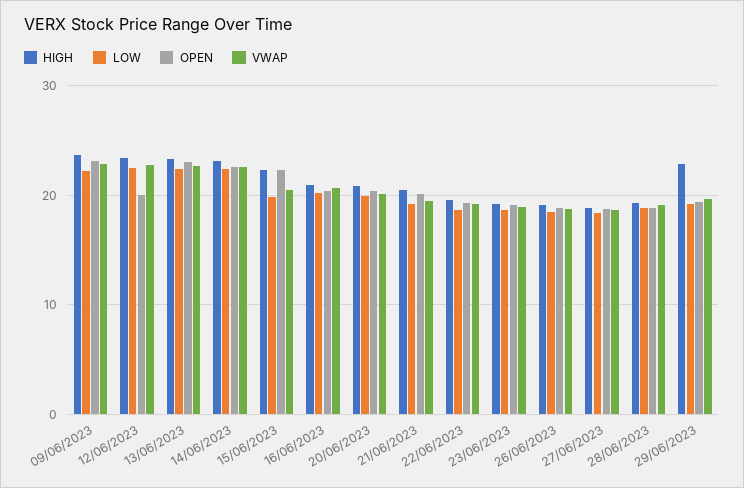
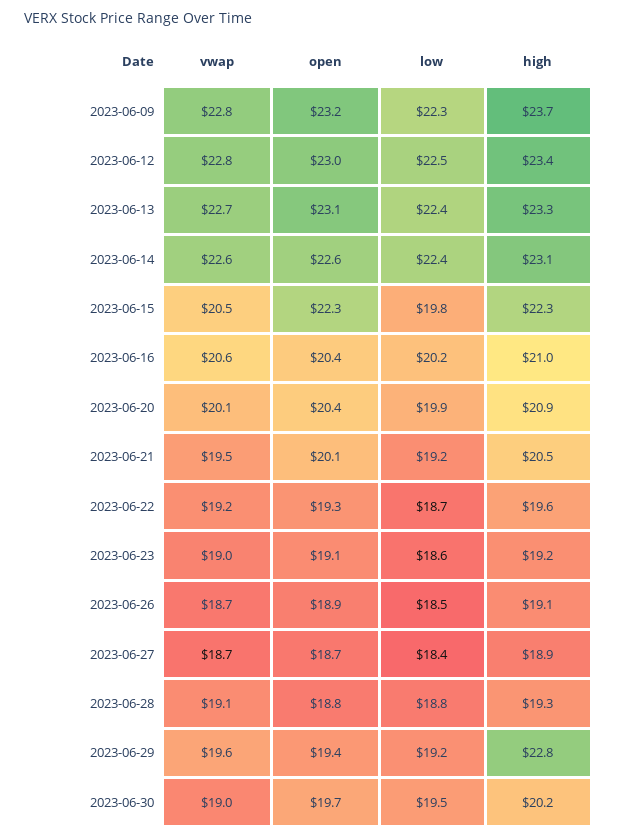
OPEN, 12/06/2023: 20 -> 23
VWAP, 2023-06-30: none -> 19
OPEN, 2023-06-30: none -> 19.7
LOW, 2023-06-30: none -> 19.5
HIGH, 2023-06-30: none -> 20.2

